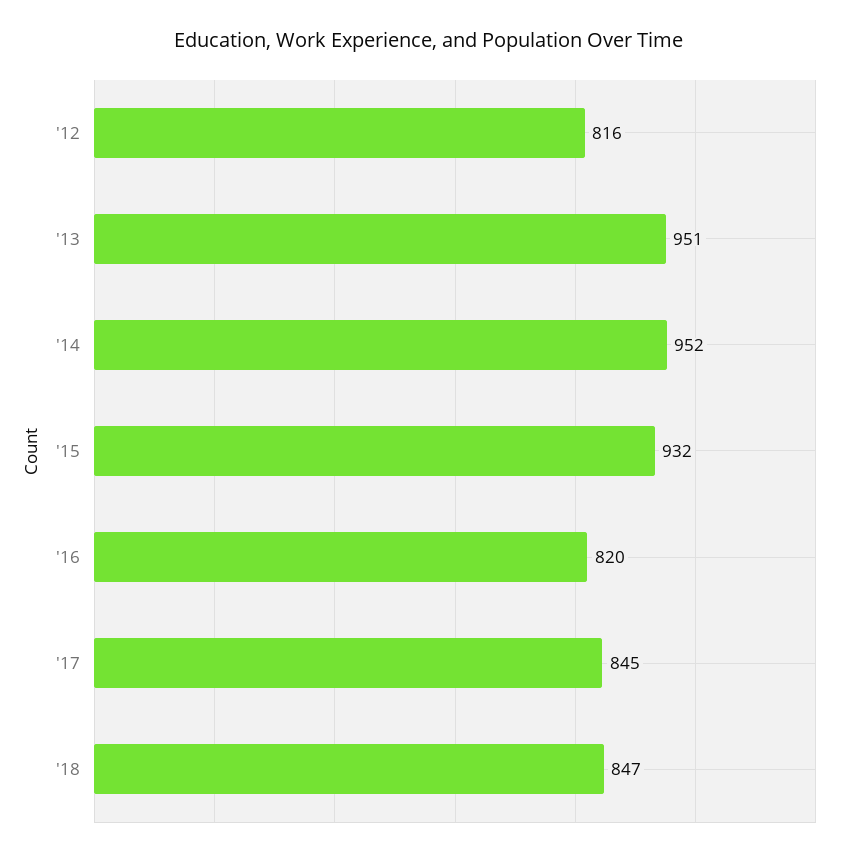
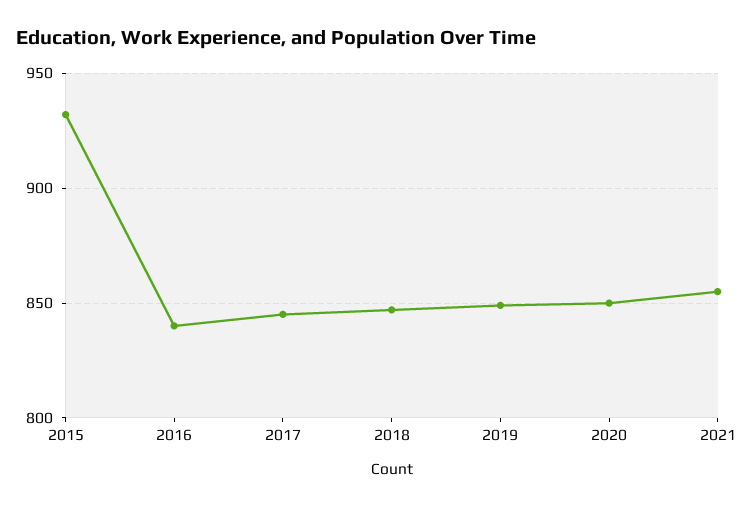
'12: 816 -> none
'13: 951 -> none
'14: 952 -> none
'16: 820 -> 840
2019: none -> 850
2020: none -> 850
2021: none -> 855

